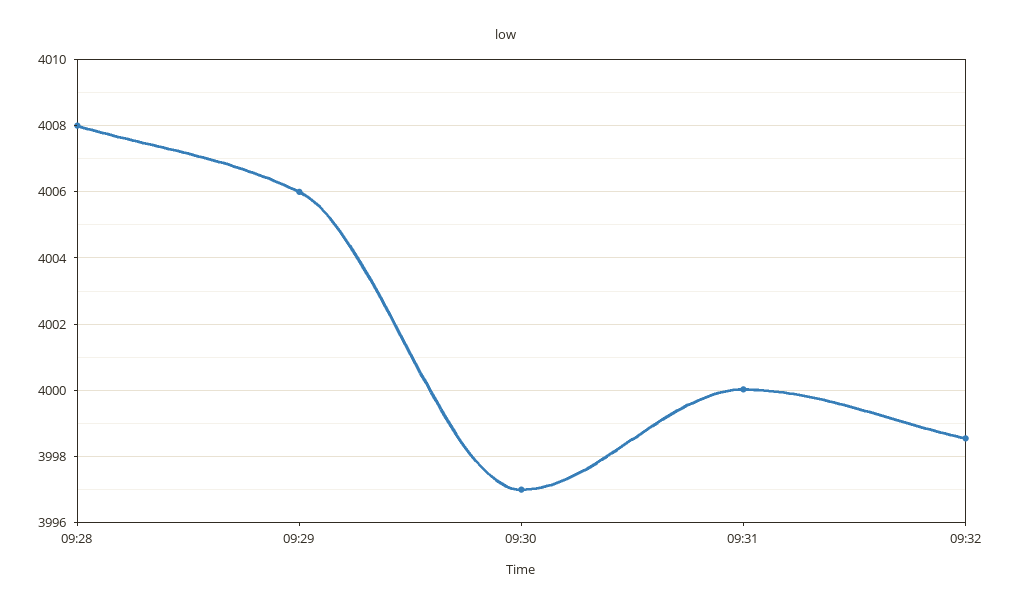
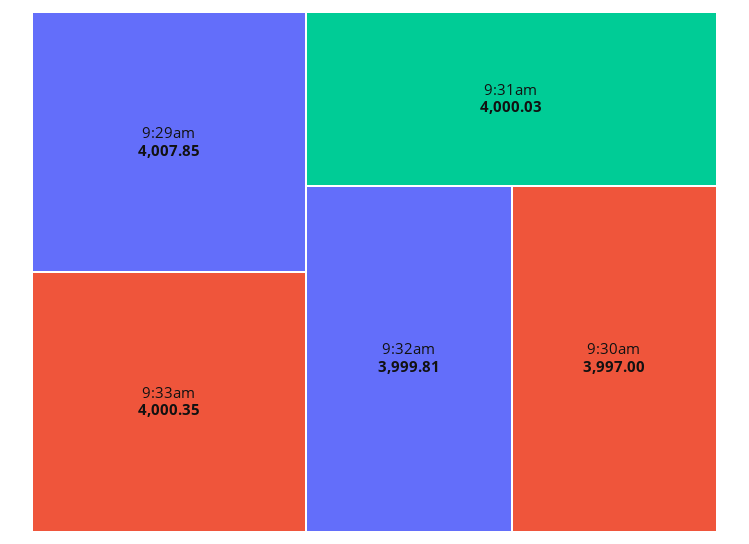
09:28: 4008 -> none
09:29: 4006 -> 4007.85
09:32: 3998.6 -> 3999.81
9:33am: none -> 4000.35

